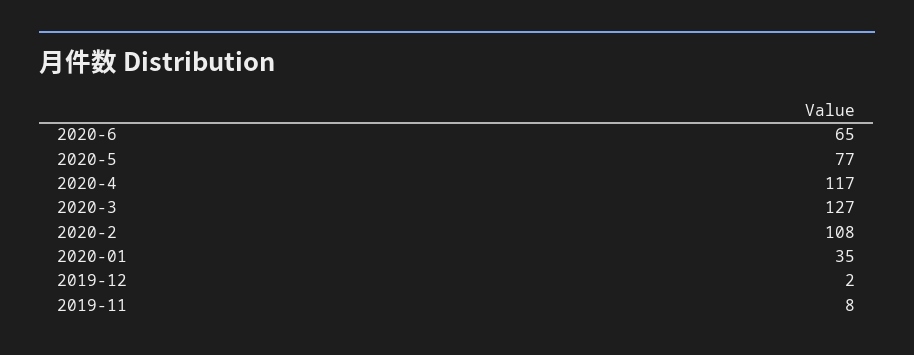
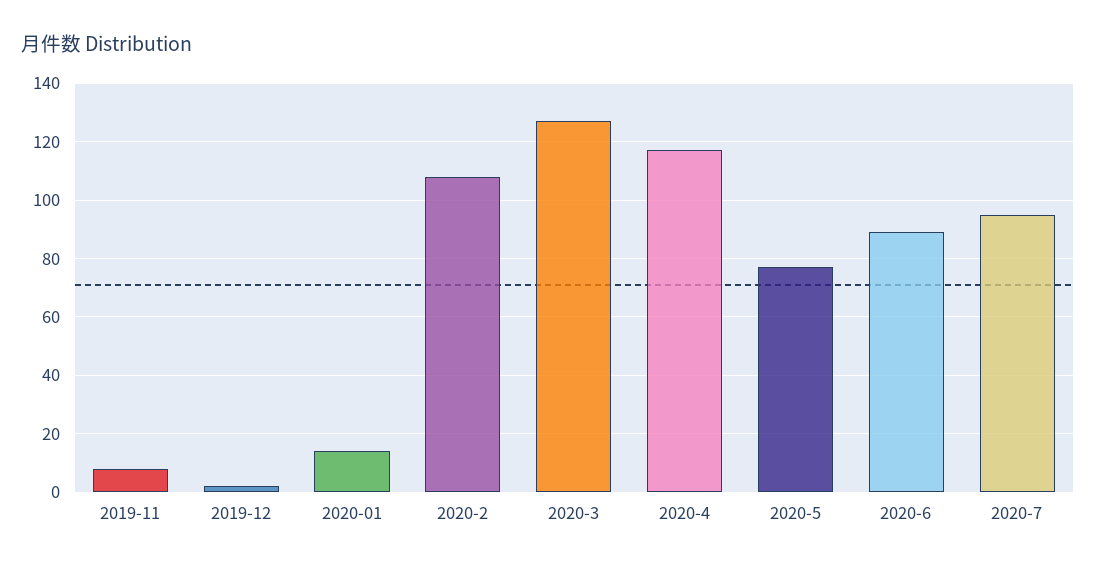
2020-6: 65 -> 90
2020-01: 35 -> 15
2020-7: none -> 95

